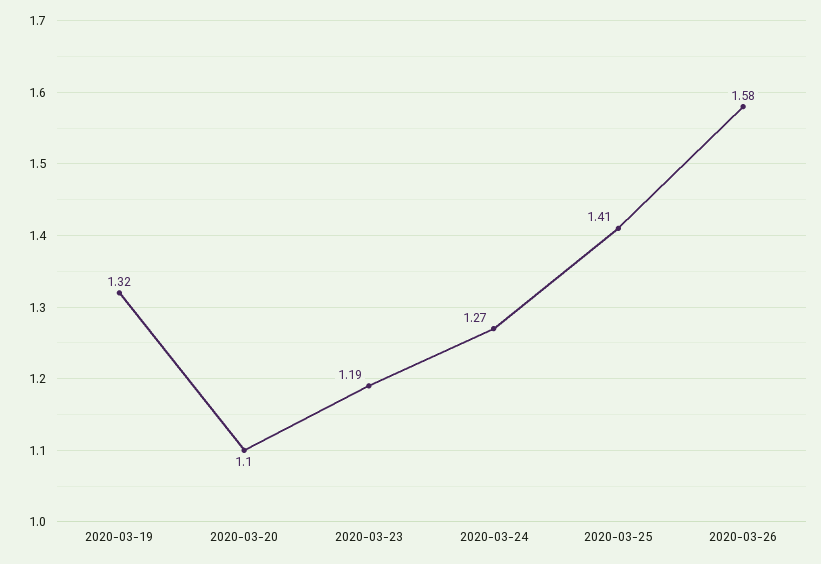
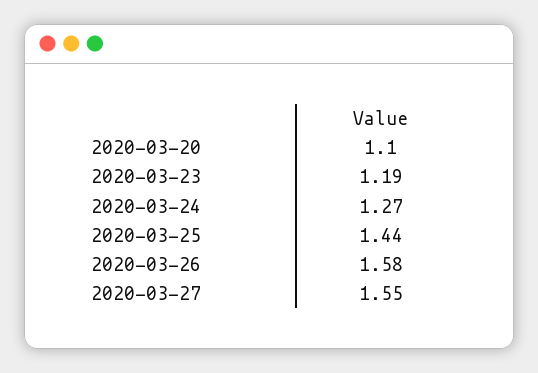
2020-03-19: 1.32 -> none
2020-03-25: 1.41 -> 1.44
2020-03-27: none -> 1.55

